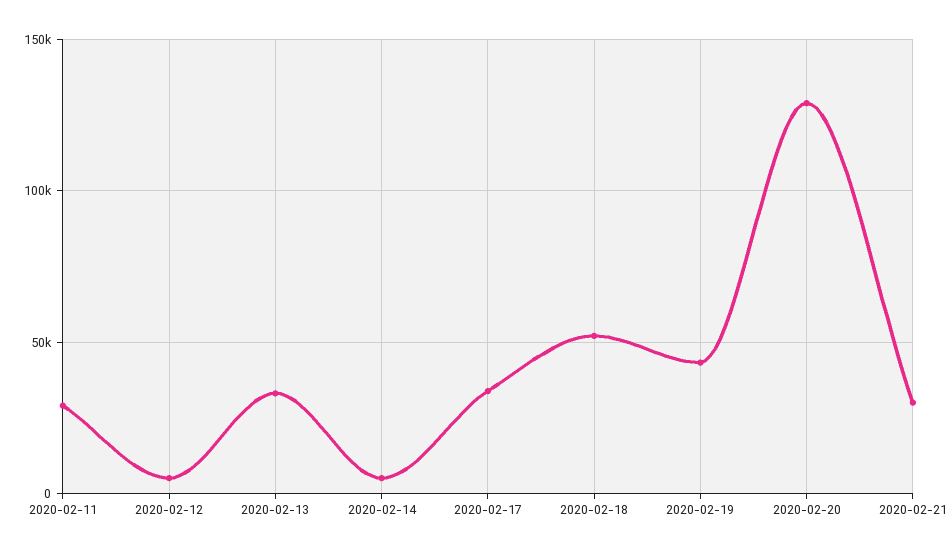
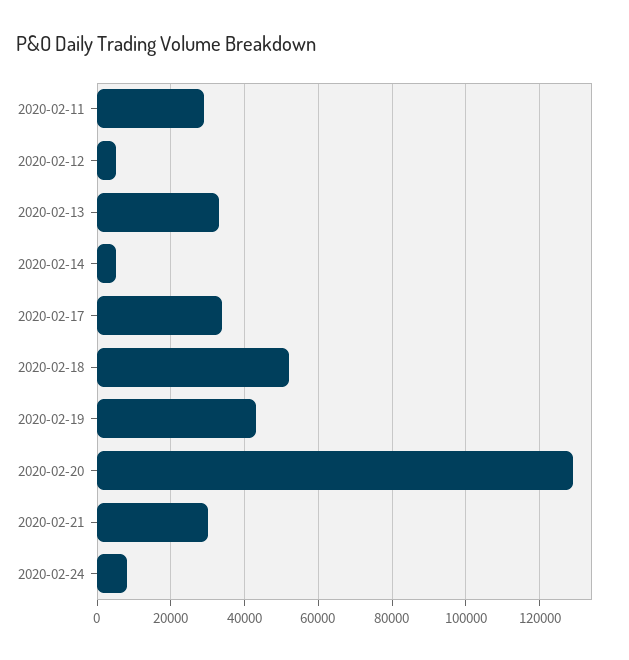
2020-02-24: none -> 8000

